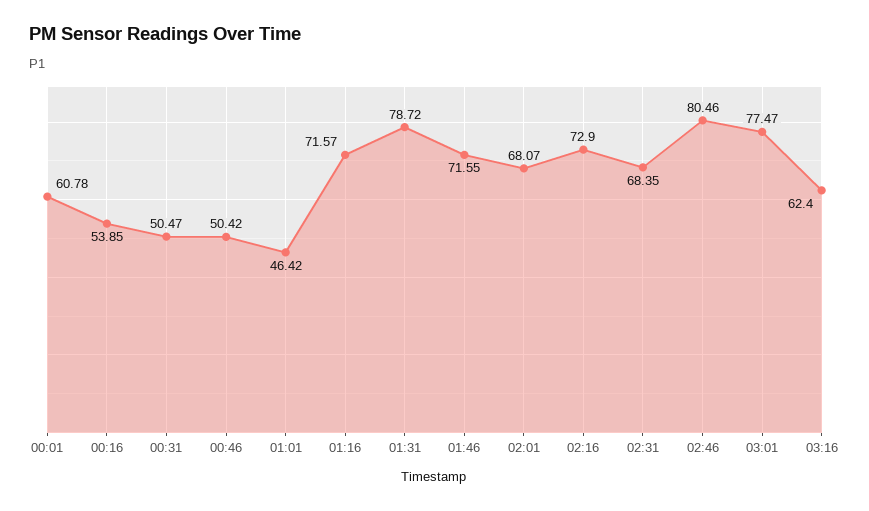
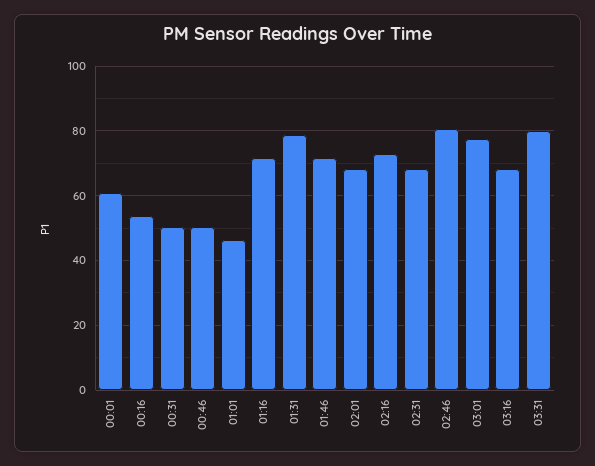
03:16: 62.4 -> 68
03:31: none -> 80

